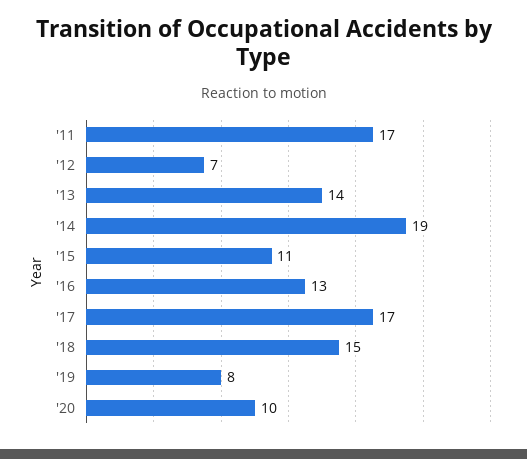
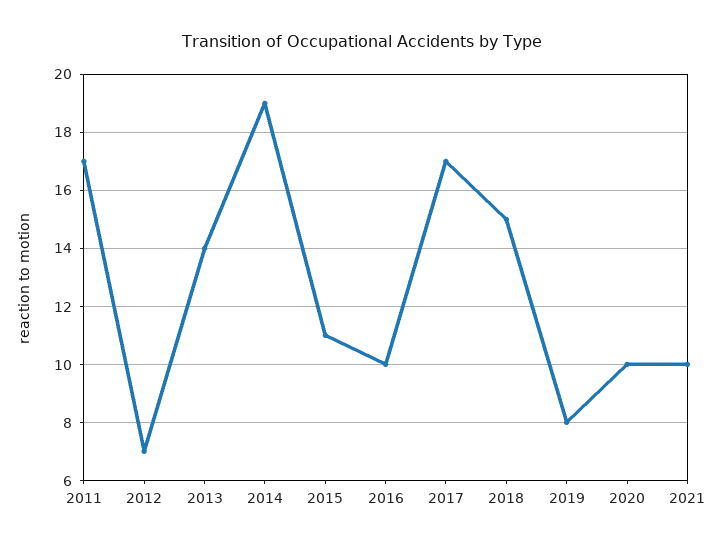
'16: 13 -> 10
2021: none -> 10

